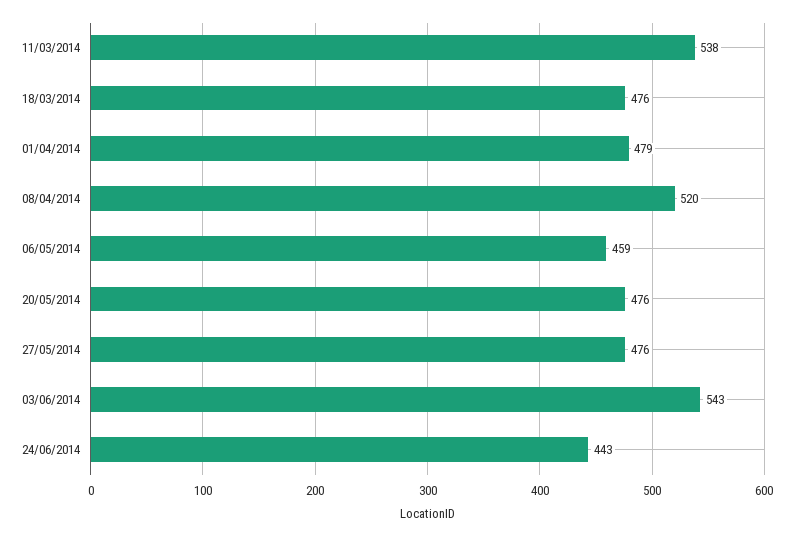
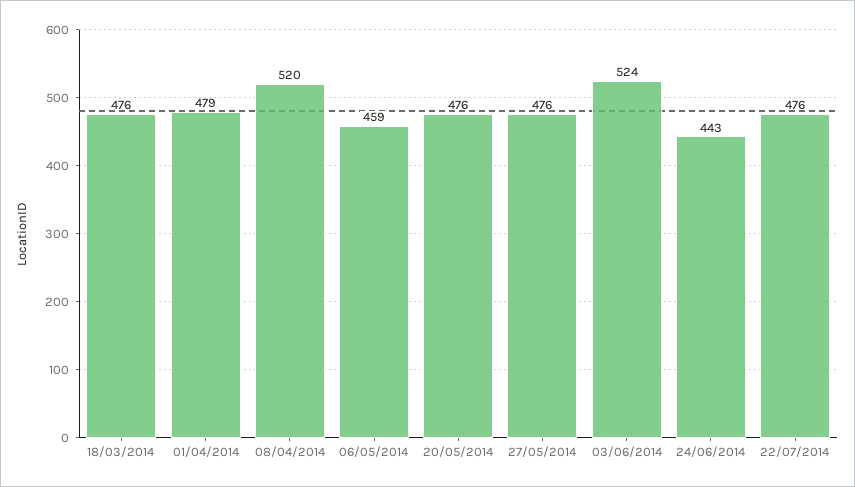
11/03/2014: 538 -> none
03/06/2014: 543 -> 524
22/07/2014: none -> 476

